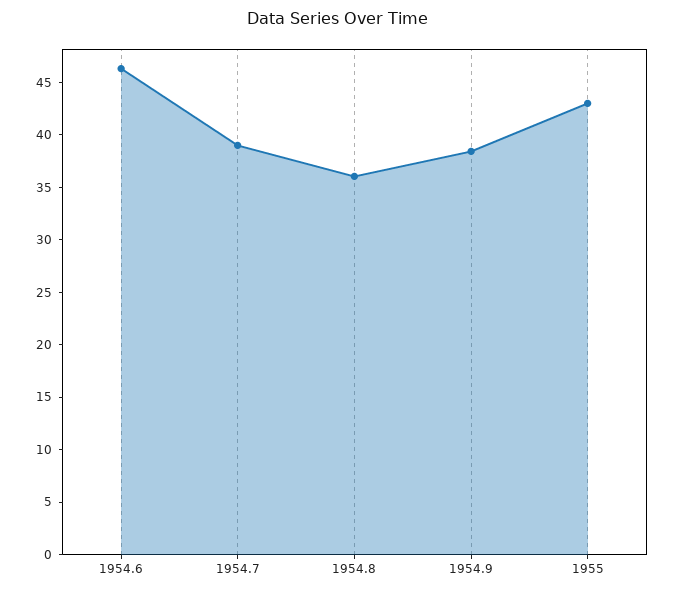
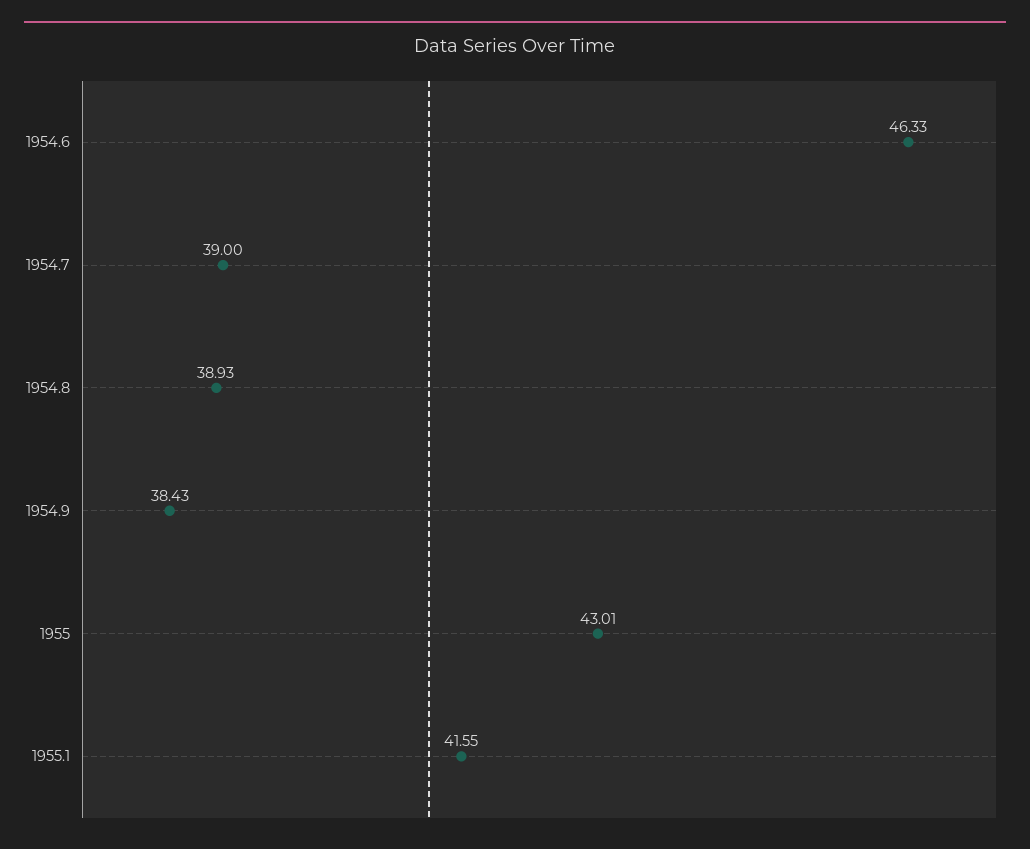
1954.8: 36 -> 38.93
1955.1: none -> 41.55

